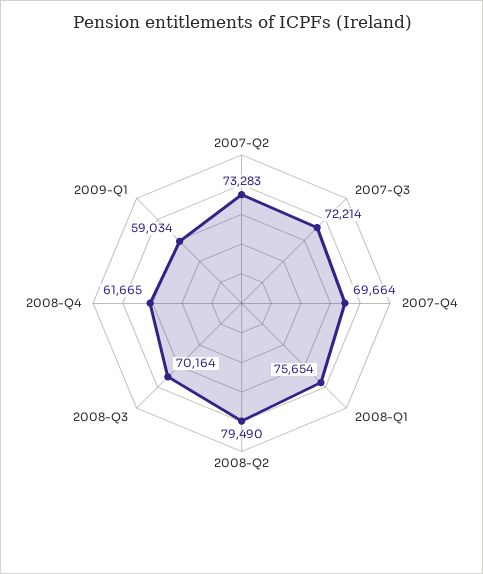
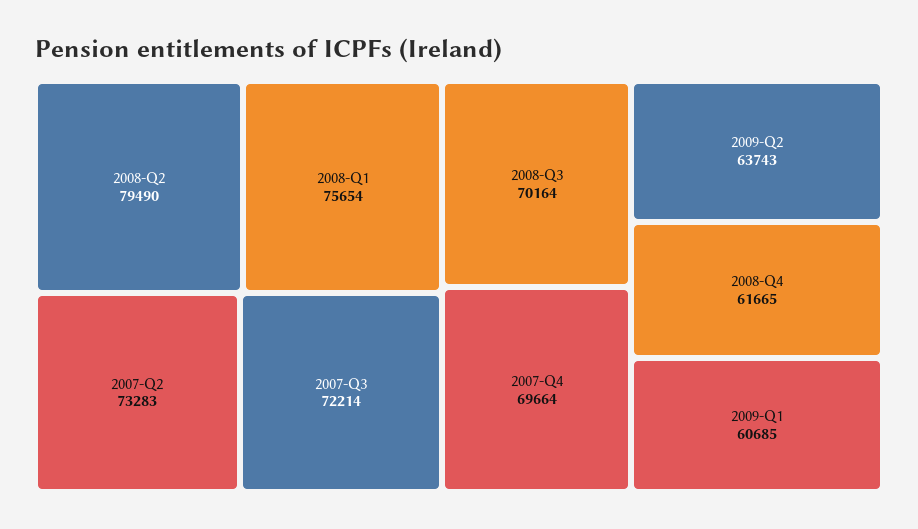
2009-Q1: 59034 -> 60685
2009-Q2: none -> 63743

